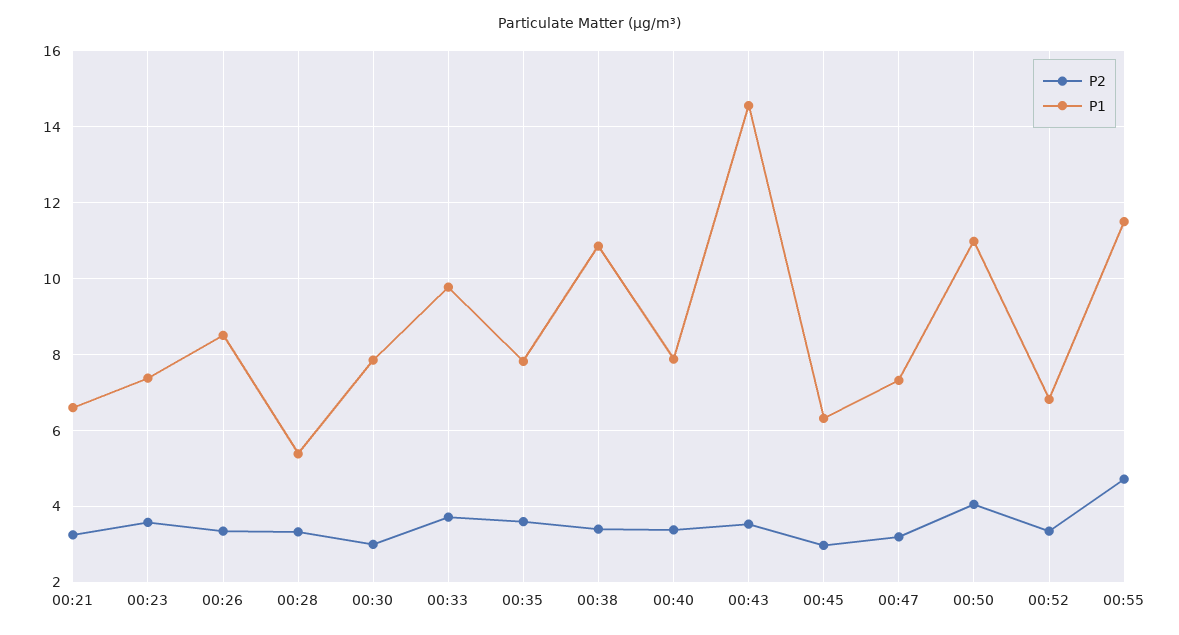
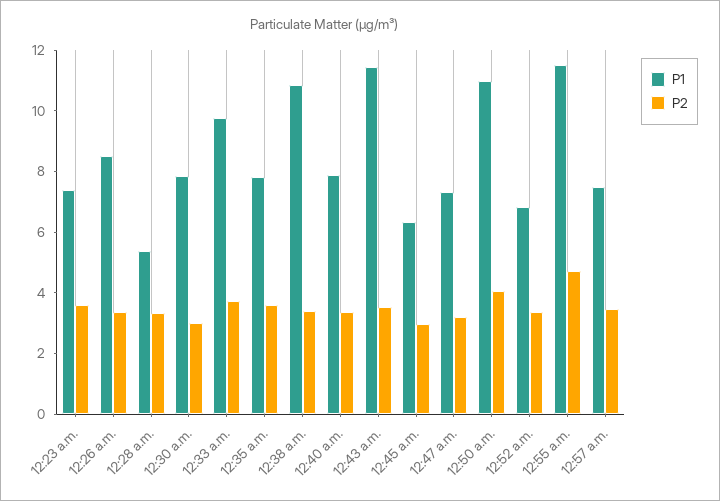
P2, 00:21: 3.2 -> none
P1, 00:21: 6.6 -> none
P1, 00:43: 14.6 -> 11.5
P1, 12:57 a.m.: none -> 7.5
P2, 12:57 a.m.: none -> 3.5

